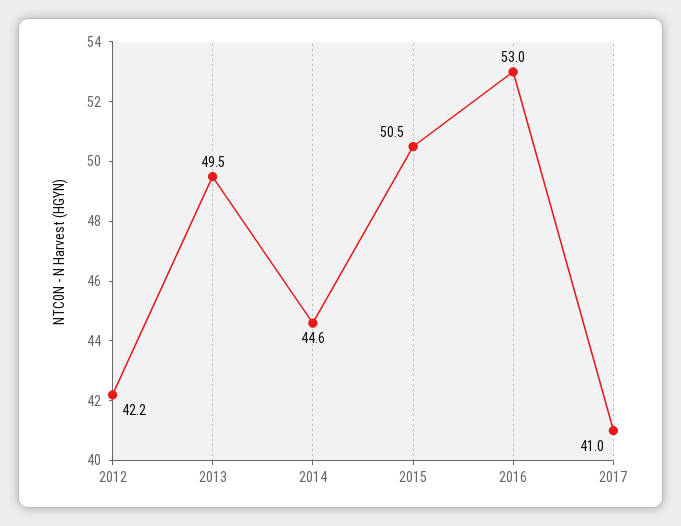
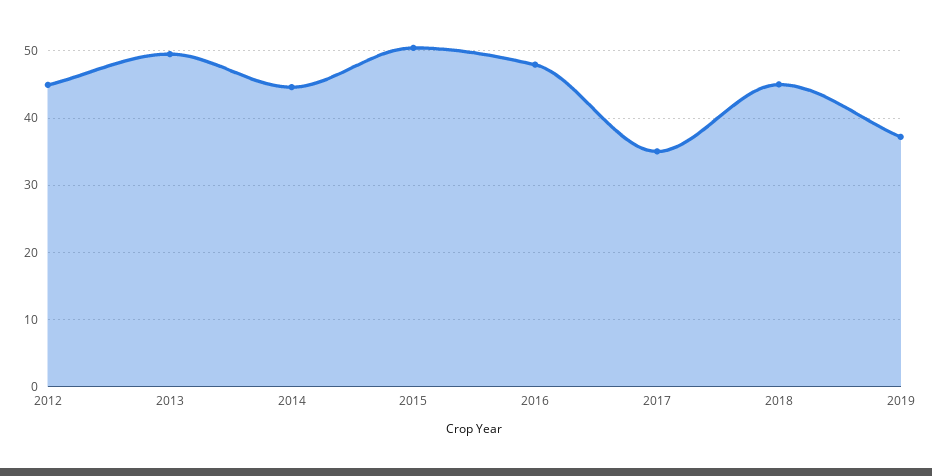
2012: 42.2 -> 45
2016: 53 -> 48
2017: 41 -> 35
2018: none -> 45
2019: none -> 37

